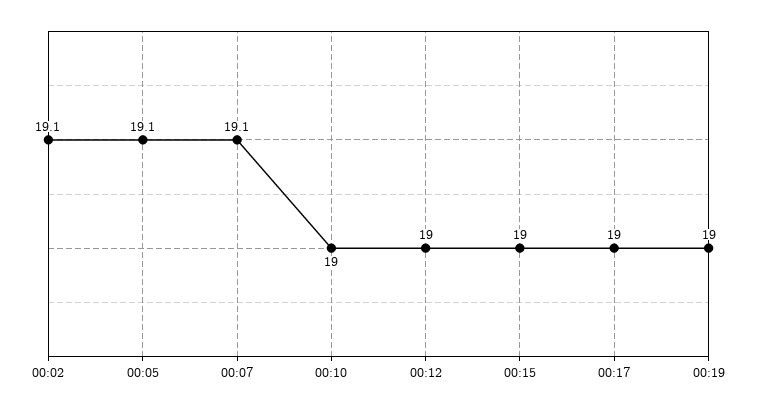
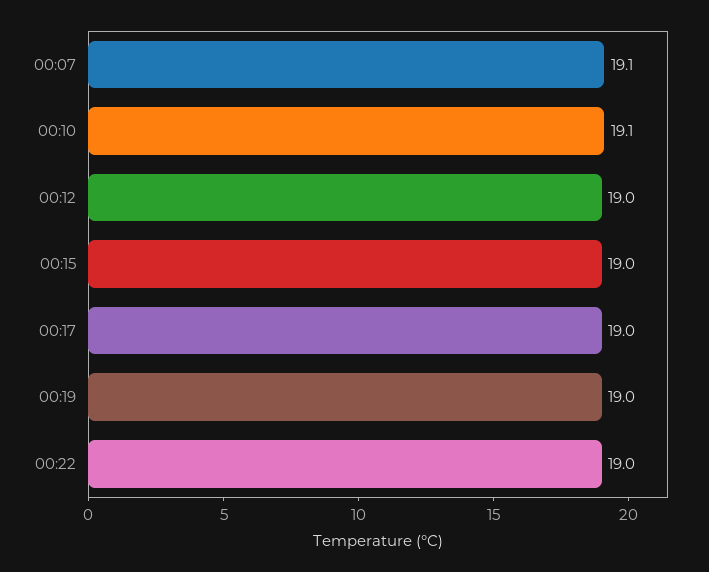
00:02: 19.1 -> none
00:05: 19.1 -> none
00:10: 19 -> 19.1
00:22: none -> 19

